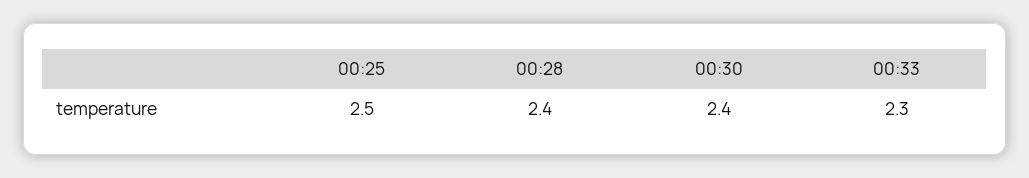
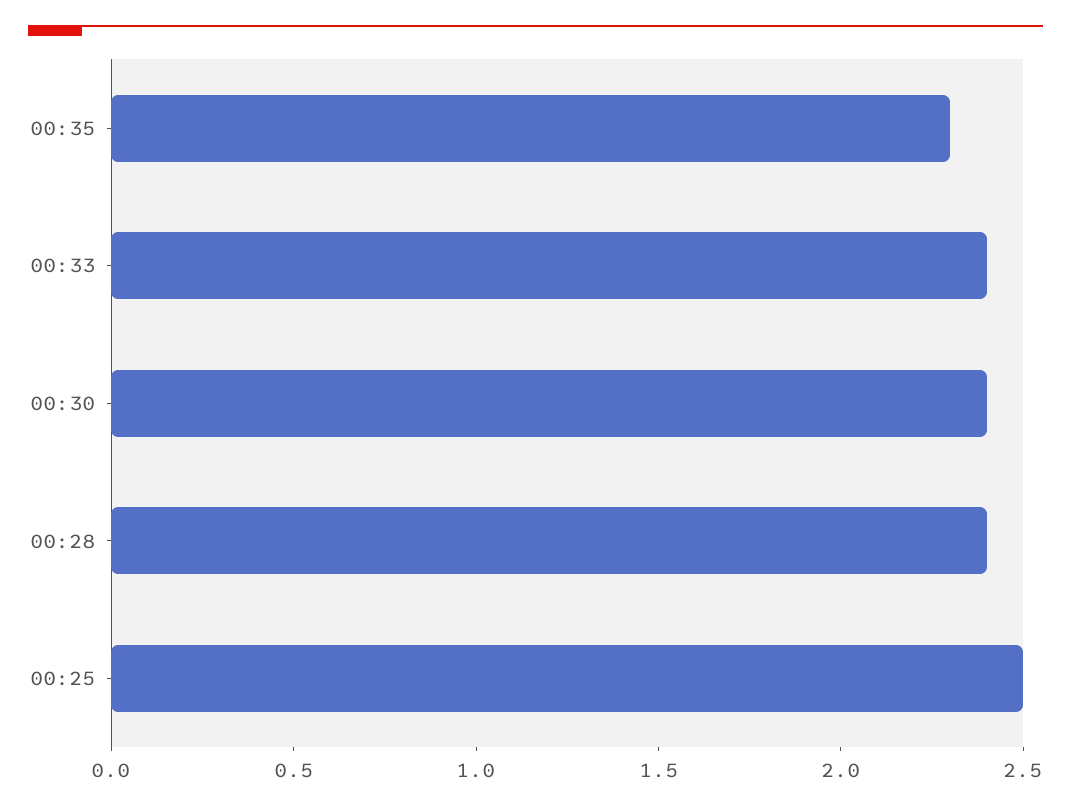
00:33: 2.3 -> 2.4
00:35: none -> 2.3

